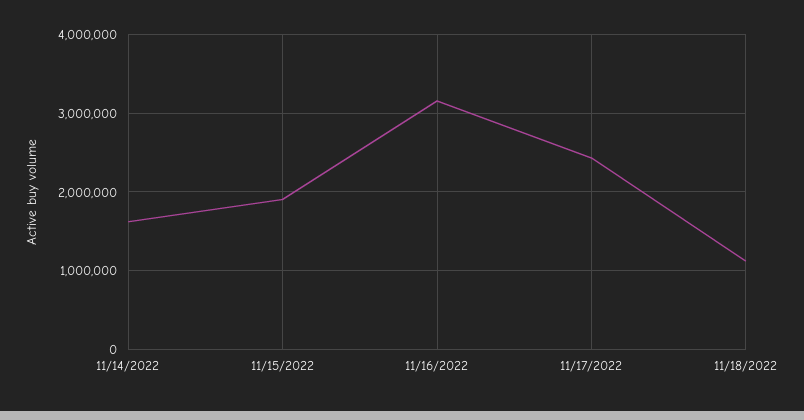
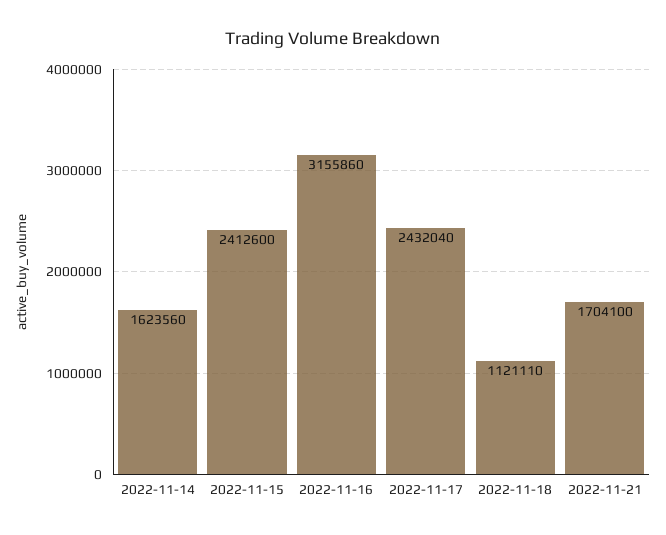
11/15/2022: 1900000 -> 2412600
2022-11-21: none -> 1704100

